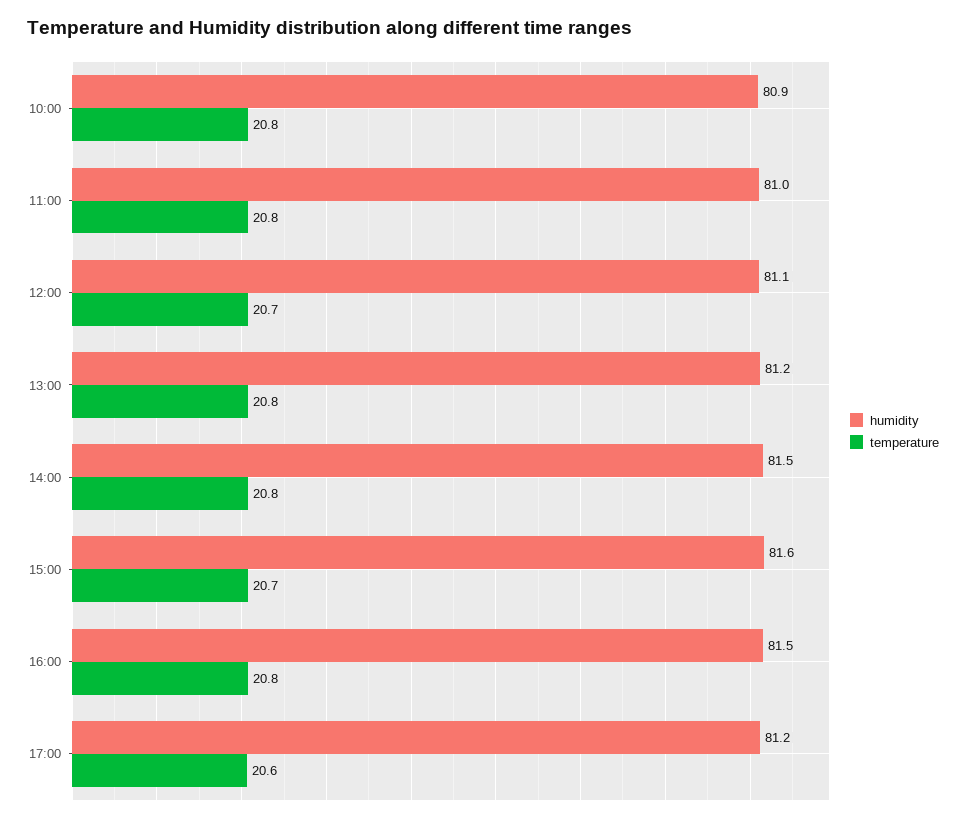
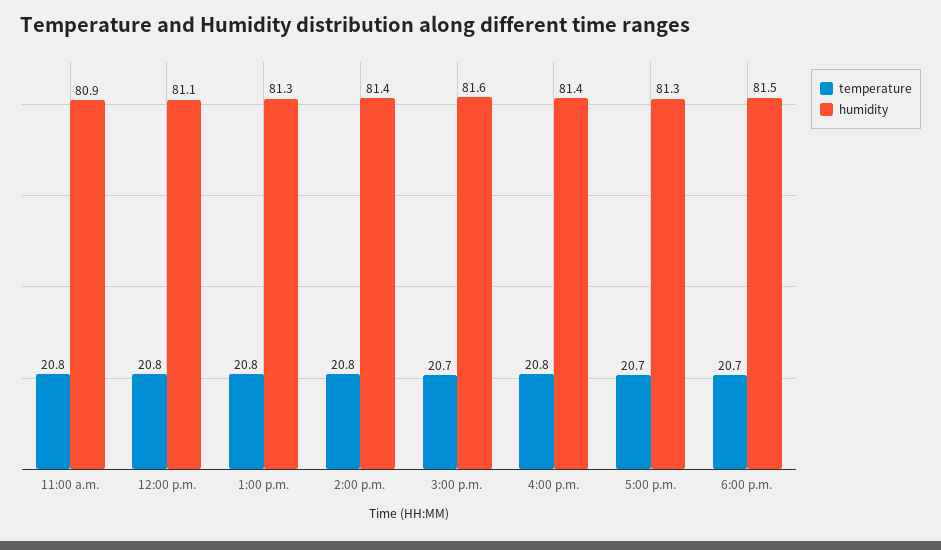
humidity, 10:00: 80.9 -> none
temperature, 10:00: 20.8 -> none
humidity, 11:00: 81 -> 80.9
temperature, 12:00: 20.7 -> 20.8
humidity, 13:00: 81.2 -> 81.3
humidity, 14:00: 81.5 -> 81.4
humidity, 16:00: 81.5 -> 81.4
humidity, 17:00: 81.2 -> 81.3
temperature, 17:00: 20.6 -> 20.7
temperature, 6:00 p.m.: none -> 20.7
humidity, 6:00 p.m.: none -> 81.5

